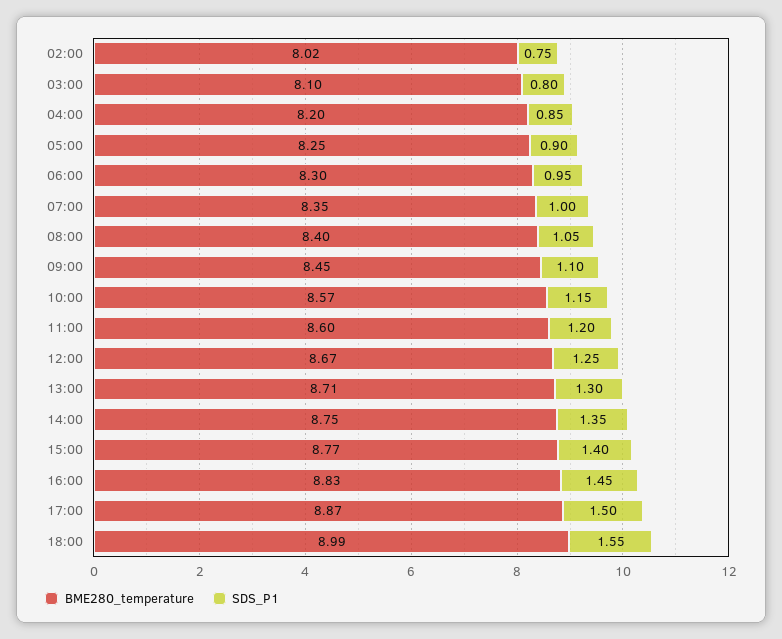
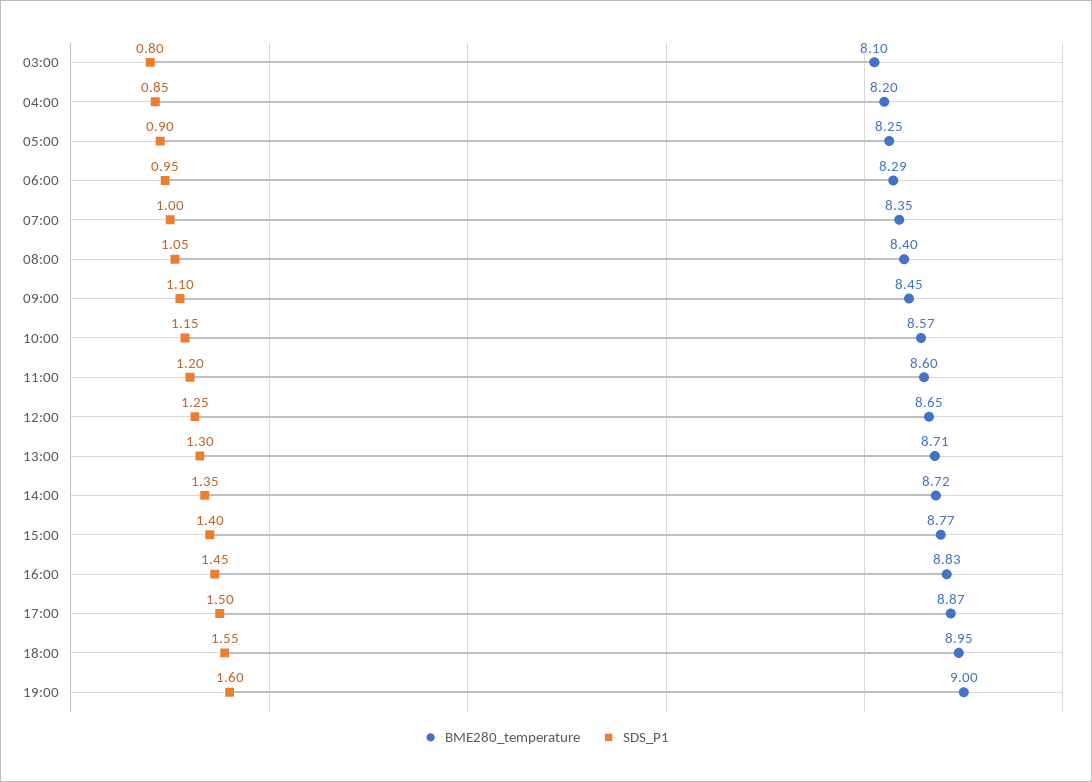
BME280_temperature, 02:00: 8.02 -> none
SDS_P1, 02:00: 0.75 -> none
BME280_temperature, 06:00: 8.3 -> 8.29
BME280_temperature, 12:00: 8.67 -> 8.65
BME280_temperature, 14:00: 8.75 -> 8.72
BME280_temperature, 18:00: 8.99 -> 8.95
BME280_temperature, 19:00: none -> 9
SDS_P1, 19:00: none -> 1.6

